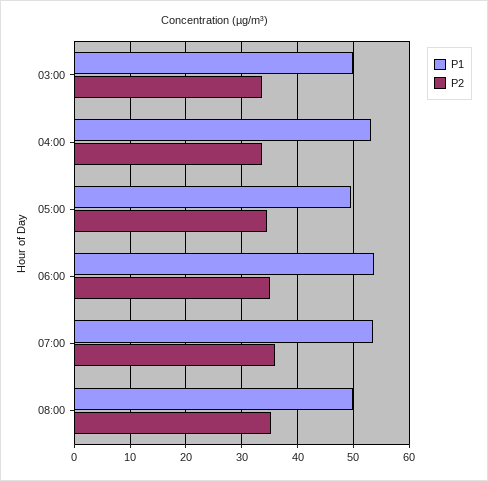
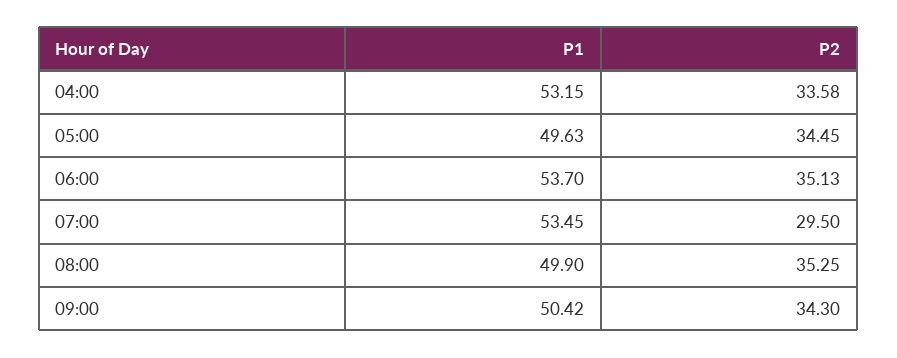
P1, 03:00: 50 -> none
P2, 03:00: 34 -> none
P2, 07:00: 36 -> 29.5
P1, 09:00: none -> 50.42
P2, 09:00: none -> 34.3

